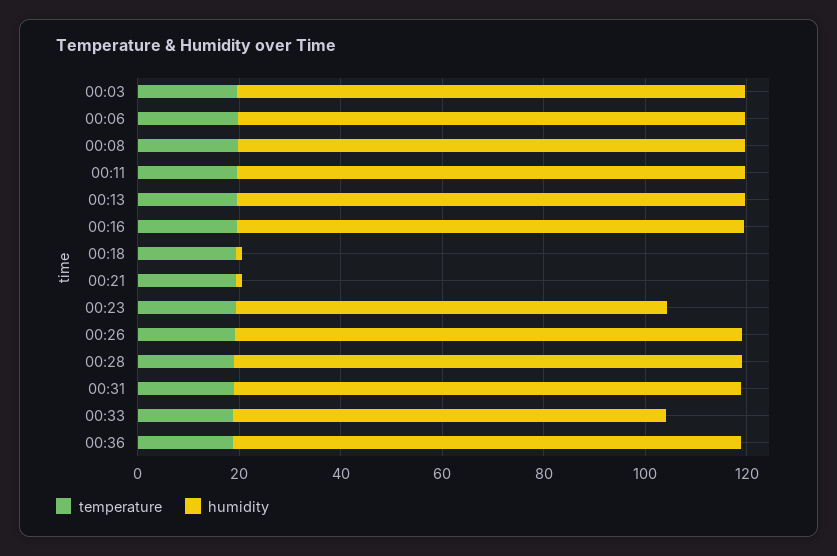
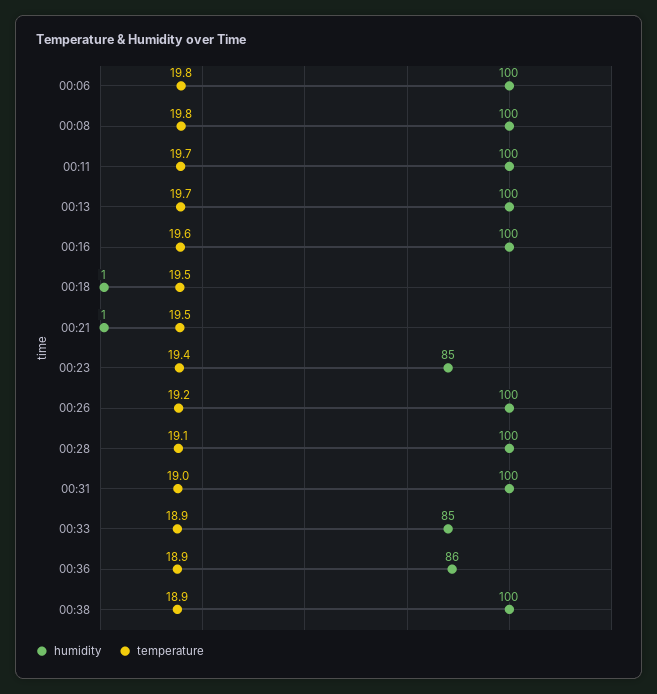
temperature, 00:03: 20 -> none
humidity, 00:03: 100 -> none
humidity, 00:36: 100 -> 86
humidity, 00:38: none -> 100
temperature, 00:38: none -> 18.9

